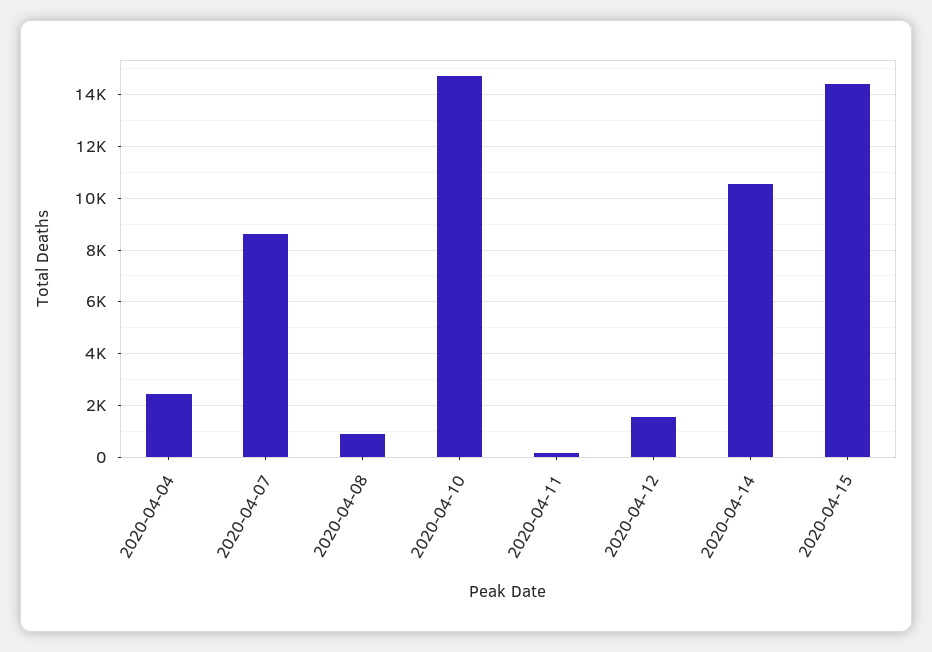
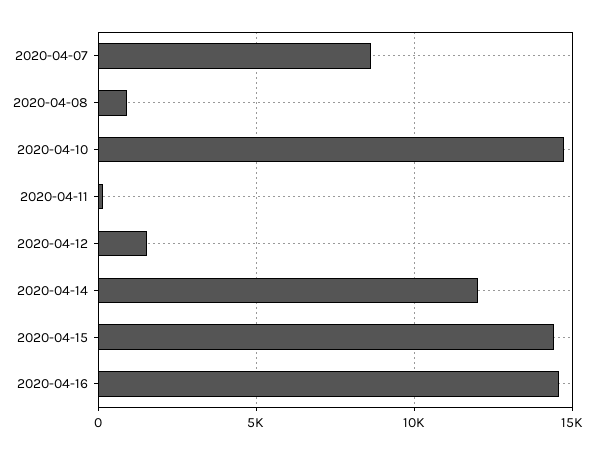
2020-04-04: 2500 -> none
2020-04-14: 10500 -> 12000
2020-04-16: none -> 14500

